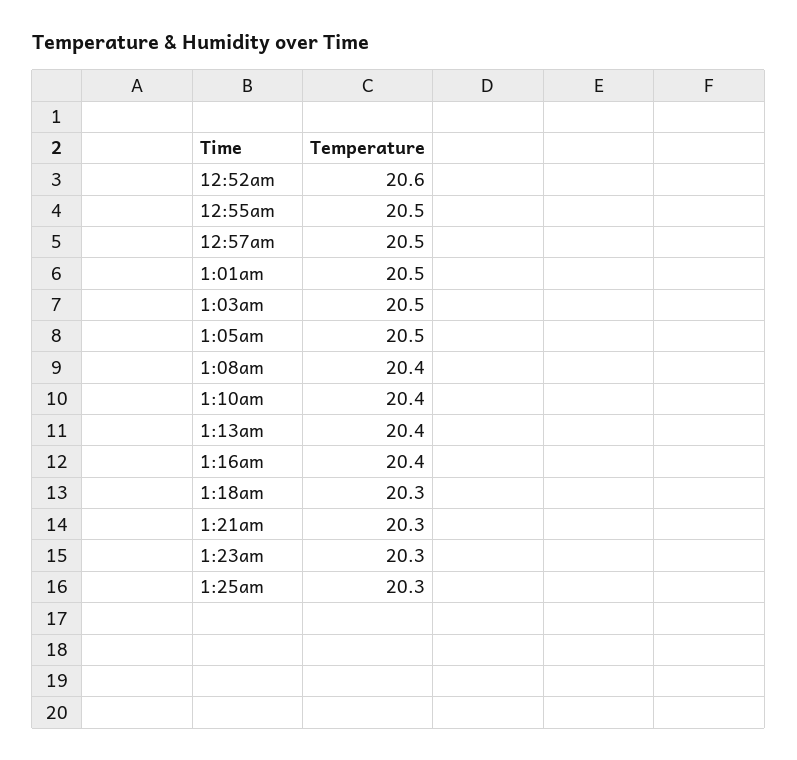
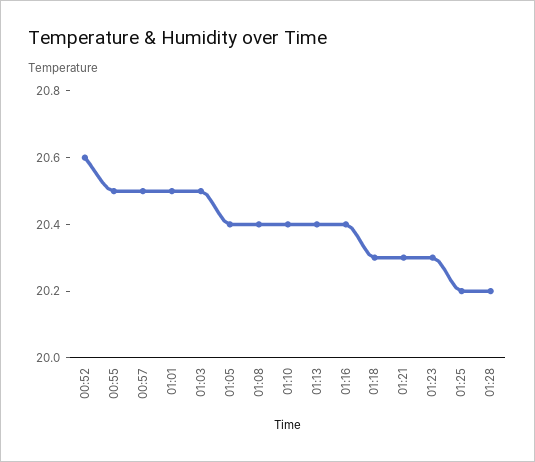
1:05am: 20.5 -> 20.4
1:25am: 20.3 -> 20.2
01:28: none -> 20.2

